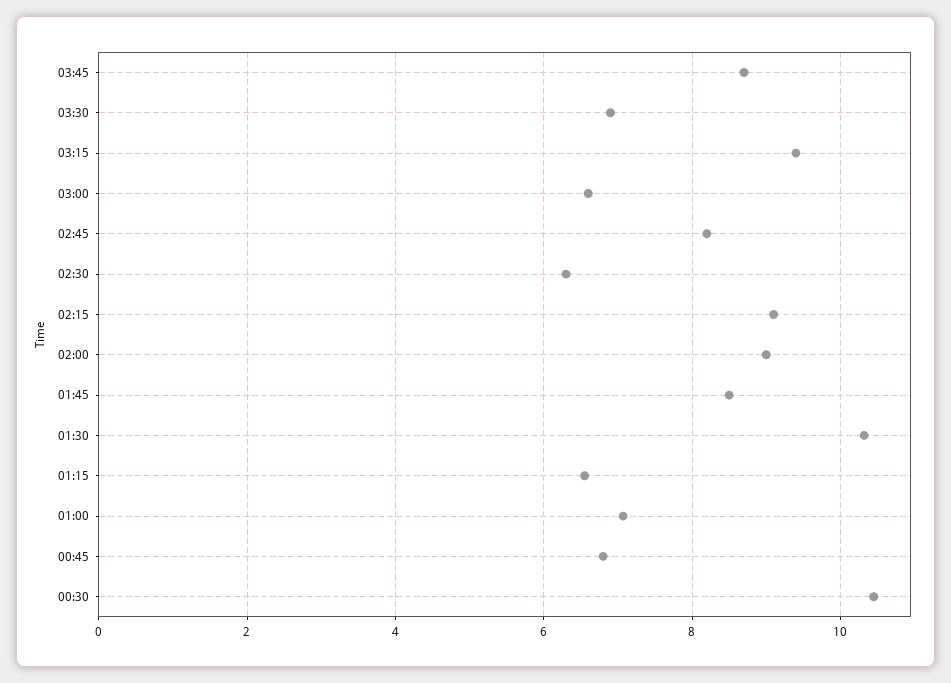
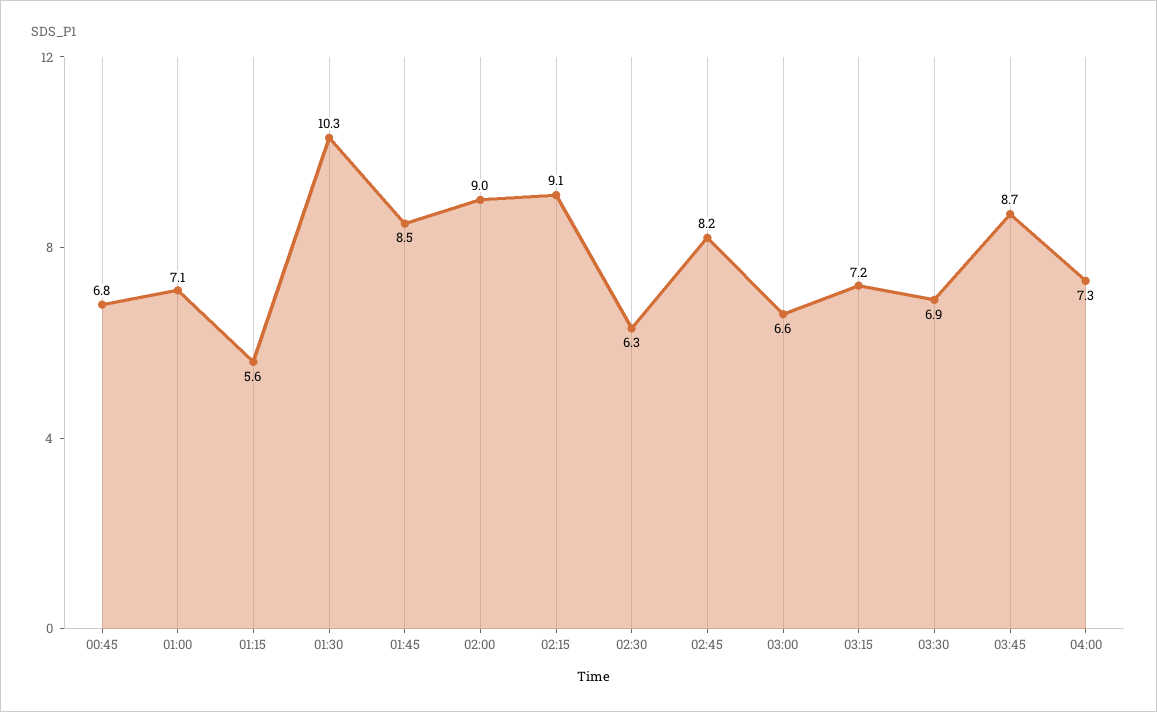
03:15: 9.4 -> 7.2
01:15: 6.6 -> 5.6
00:30: 10.4 -> none
04:00: none -> 7.3

